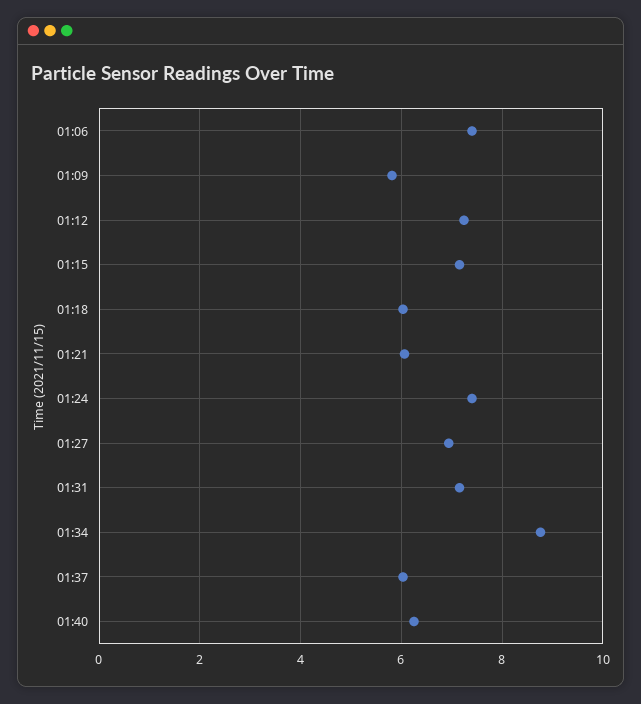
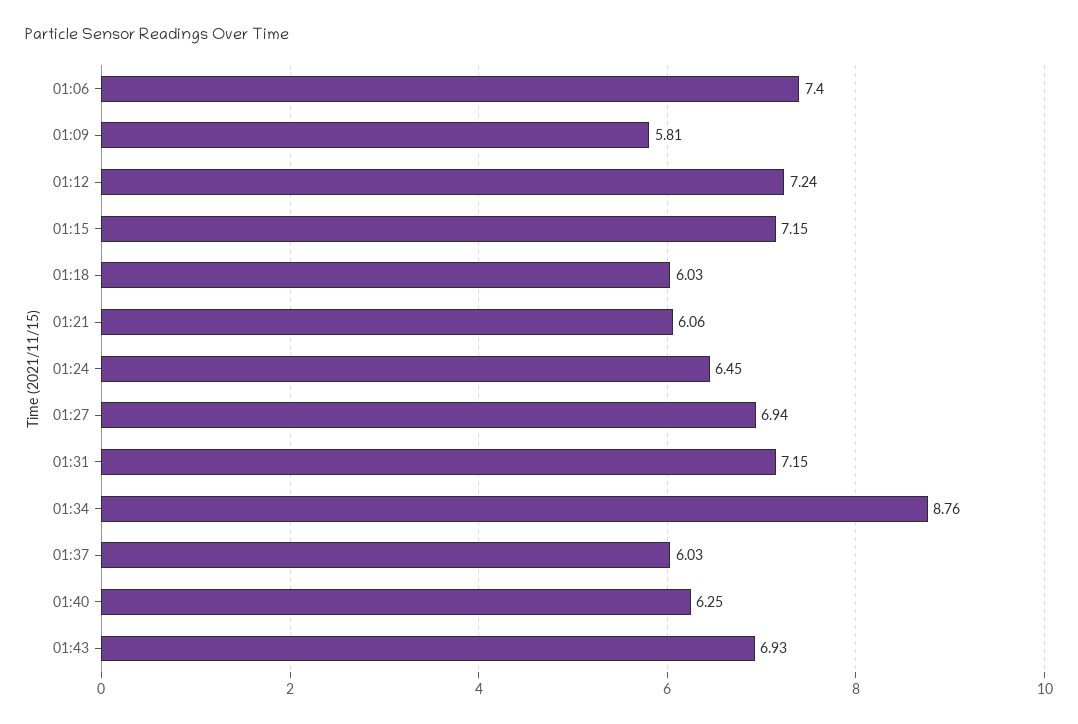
01:24: 7.4 -> 6.45
01:43: none -> 6.93

